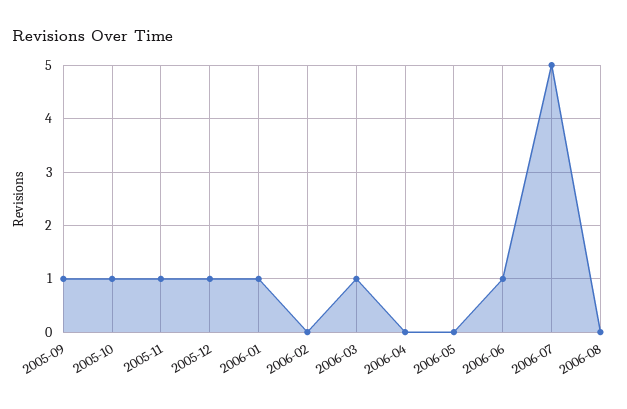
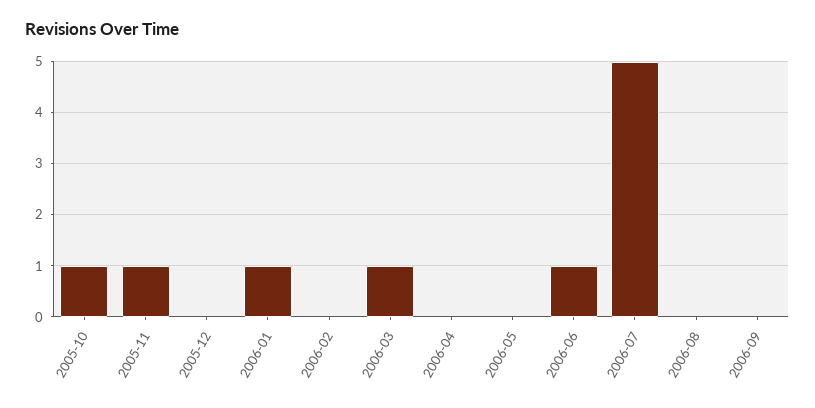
2005-09: 1 -> none
2005-12: 1 -> 0
2006-09: none -> 0

